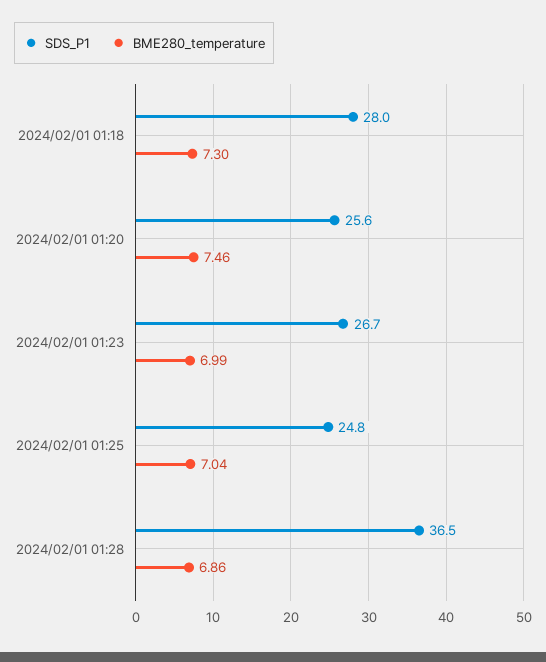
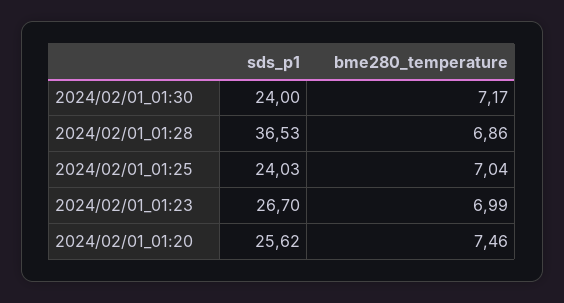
SDS_P1, 2024/02/01 01:18: 28 -> none
BME280_temperature, 2024/02/01 01:18: 7.3 -> none
SDS_P1, 2024/02/01 01:25: 24.8 -> 24.03
SDS_P1, 2024/02/01_01:30: none -> 24
BME280_temperature, 2024/02/01_01:30: none -> 7.17

